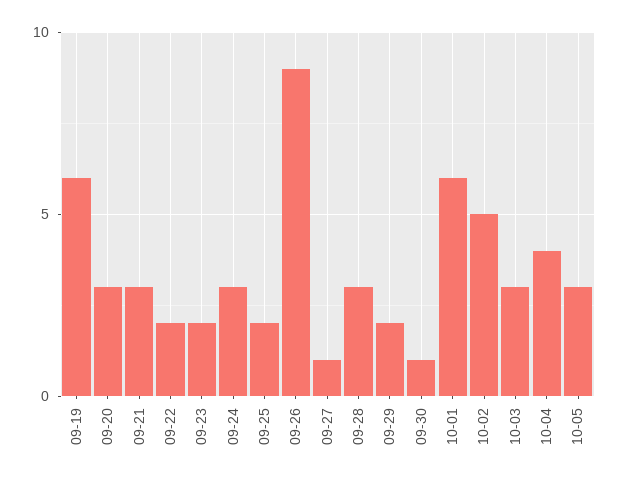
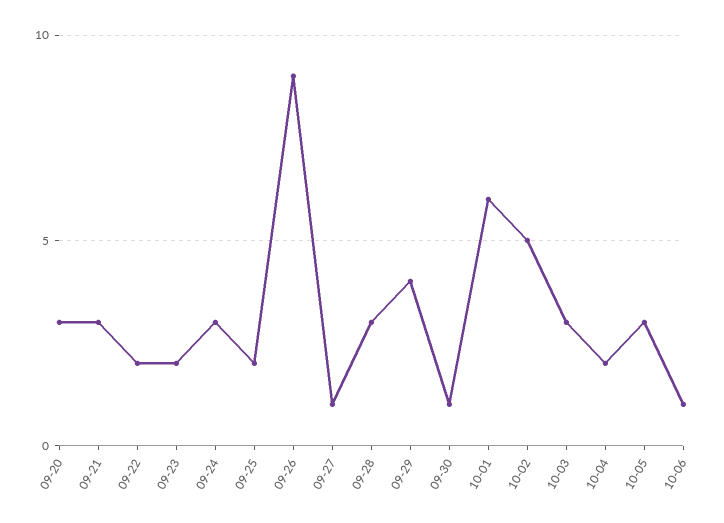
09-19: 6 -> none
09-29: 2 -> 4
10-04: 4 -> 2
10-06: none -> 1

